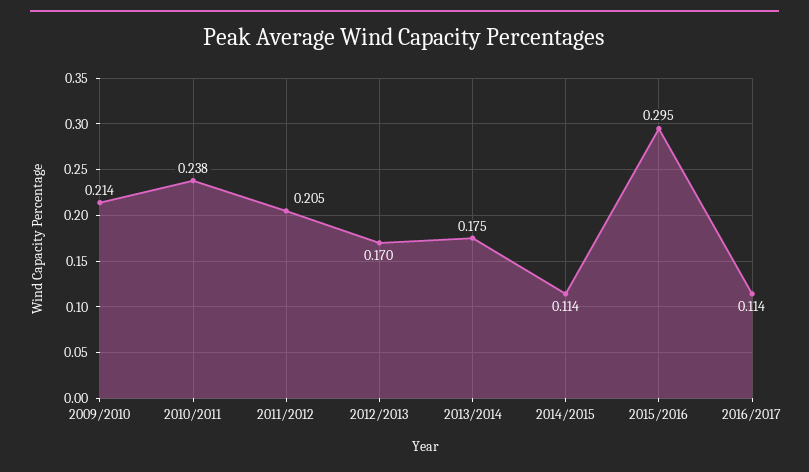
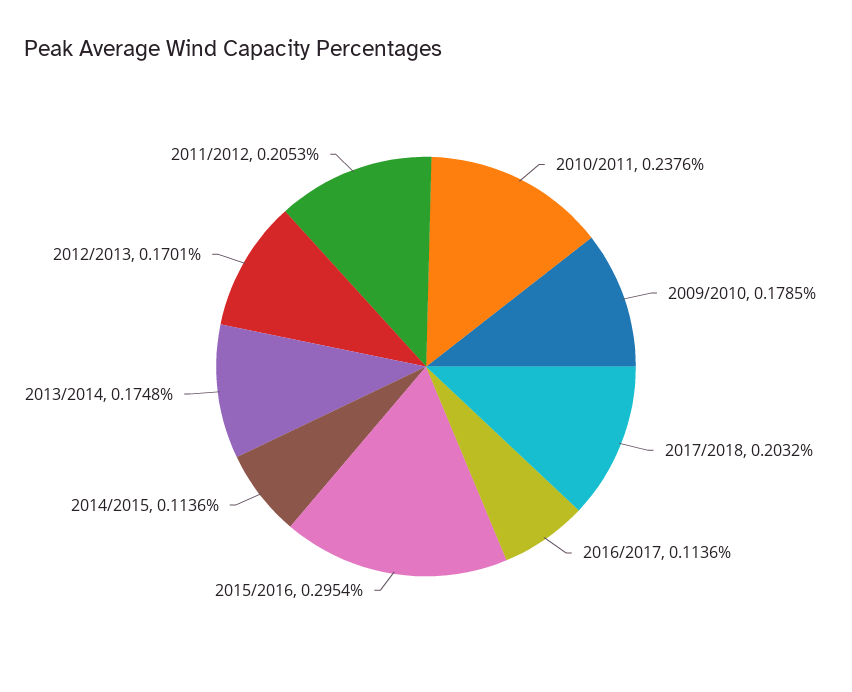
2009/2010: 0.214 -> 0.1785
2017/2018: none -> 0.2032

